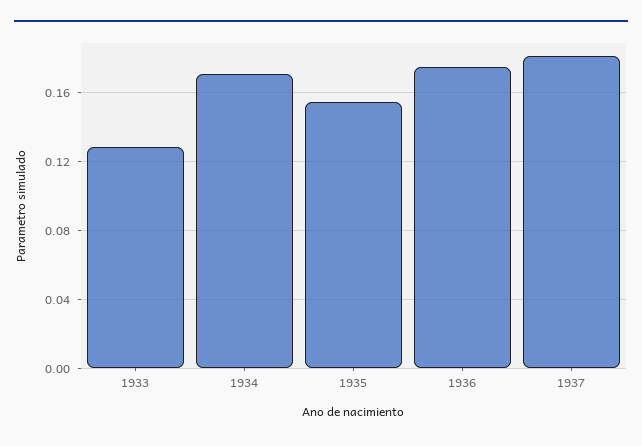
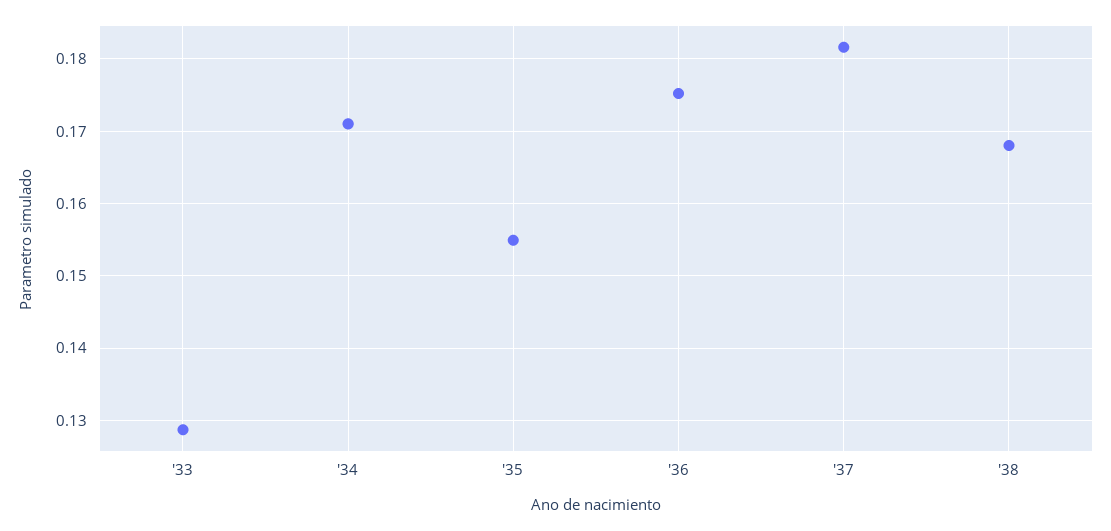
'38: none -> 0.168

